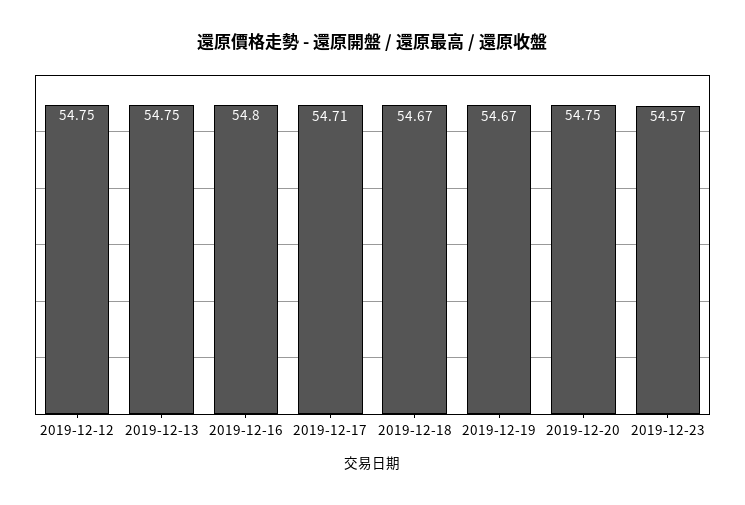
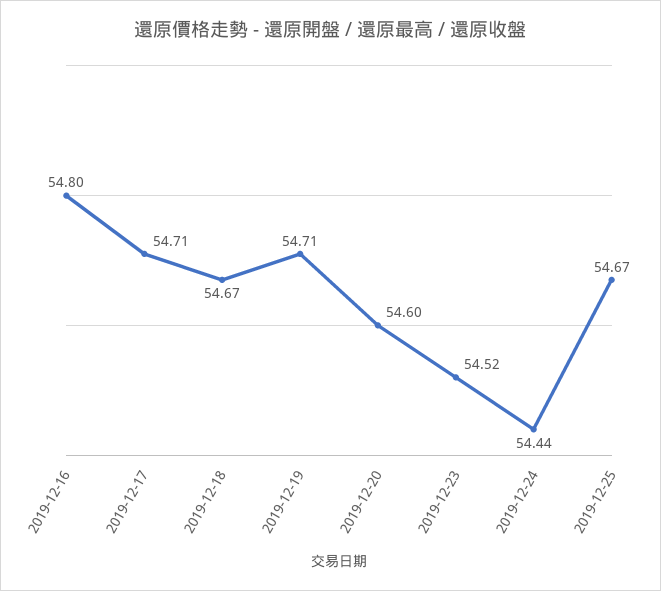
2019-12-12: 54.75 -> none
2019-12-13: 54.75 -> none
2019-12-19: 54.67 -> 54.71
2019-12-20: 54.75 -> 54.6
2019-12-23: 54.57 -> 54.52
2019-12-24: none -> 54.44
2019-12-25: none -> 54.67

